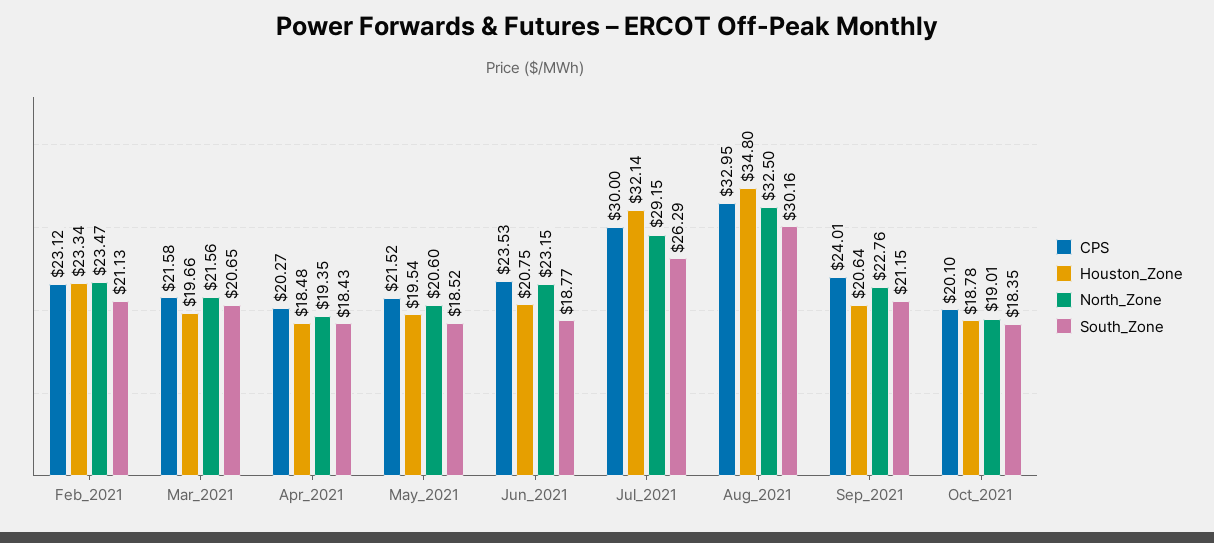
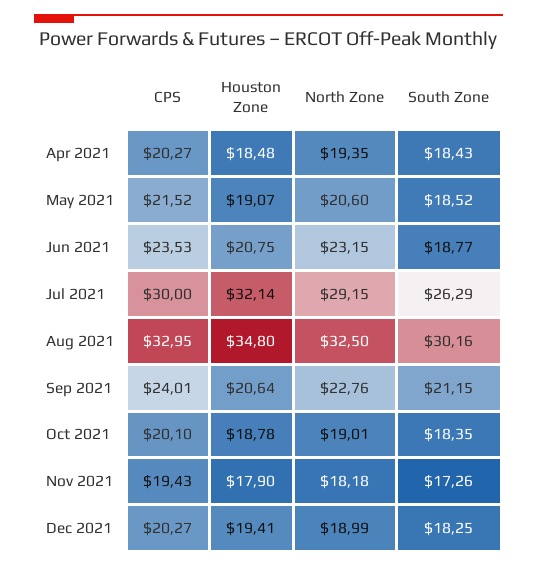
CPS, Feb_2021: 23.12 -> none
Houston_Zone, Feb_2021: 23.34 -> none
North_Zone, Feb_2021: 23.47 -> none
South_Zone, Feb_2021: 21.13 -> none
CPS, Mar_2021: 21.58 -> none
Houston_Zone, Mar_2021: 19.66 -> none
North_Zone, Mar_2021: 21.56 -> none
South_Zone, Mar_2021: 20.65 -> none
Houston_Zone, May_2021: 19.54 -> 19.07
CPS, Nov 2021: none -> 19.43
Houston_Zone, Nov 2021: none -> 17.9
North_Zone, Nov 2021: none -> 18.18
South_Zone, Nov 2021: none -> 17.26
CPS, Dec 2021: none -> 20.27
Houston_Zone, Dec 2021: none -> 19.41
North_Zone, Dec 2021: none -> 18.99
South_Zone, Dec 2021: none -> 18.25

